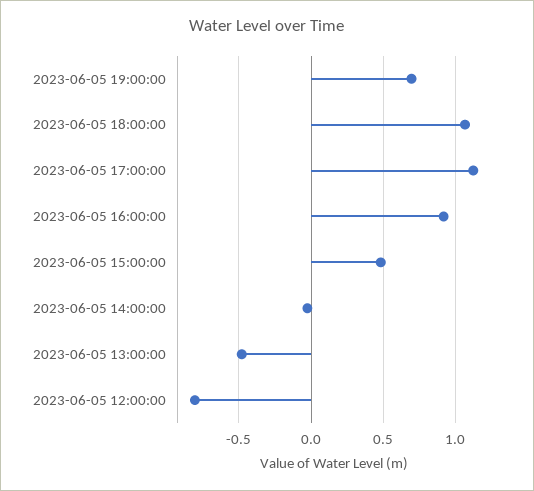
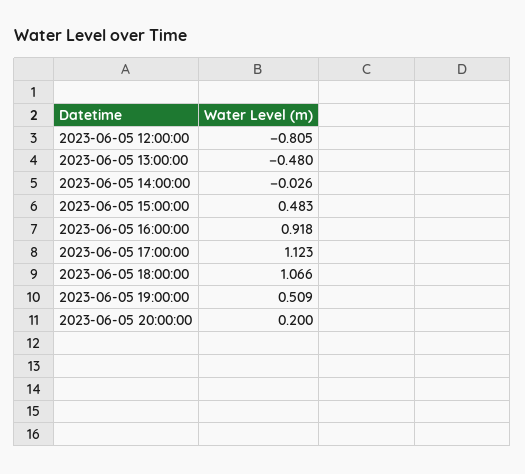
2023-06-05 19:00:00: 0.7 -> 0.509
2023-06-05 20:00:00: none -> 0.2

